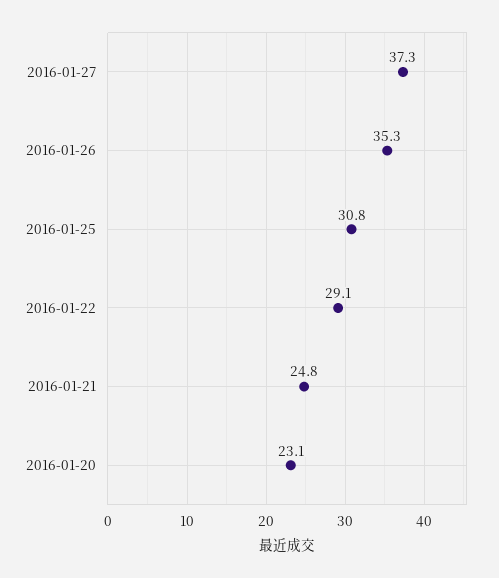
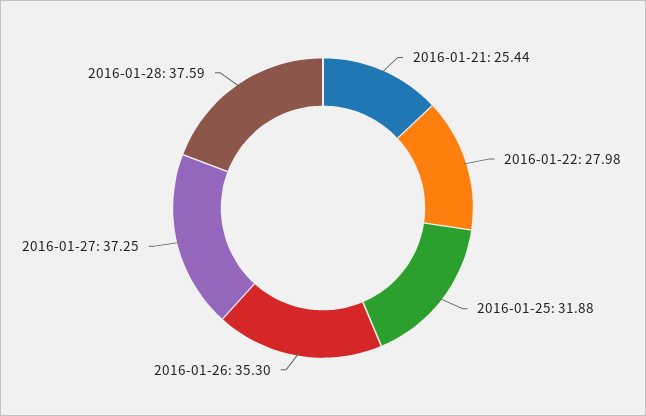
2016-01-25: 30.8 -> 31.88
2016-01-22: 29.1 -> 27.98
2016-01-21: 24.8 -> 25.44
2016-01-20: 23.1 -> none
2016-01-28: none -> 37.59

